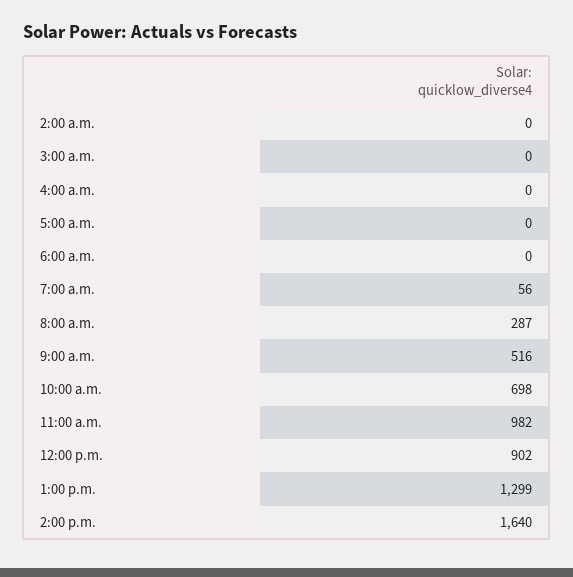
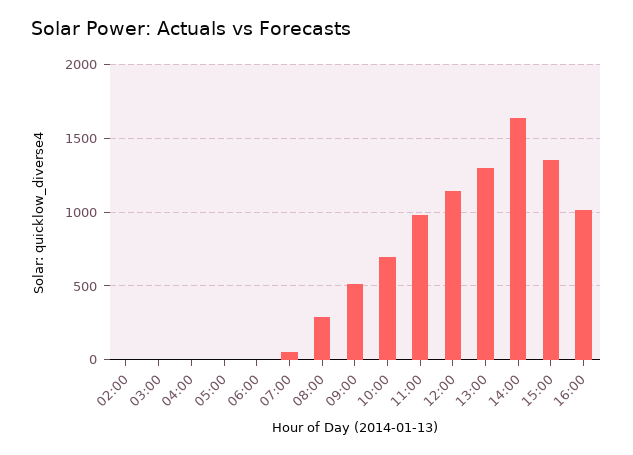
12:00 p.m.: 902 -> 1150
15:00: none -> 1350
16:00: none -> 1000

